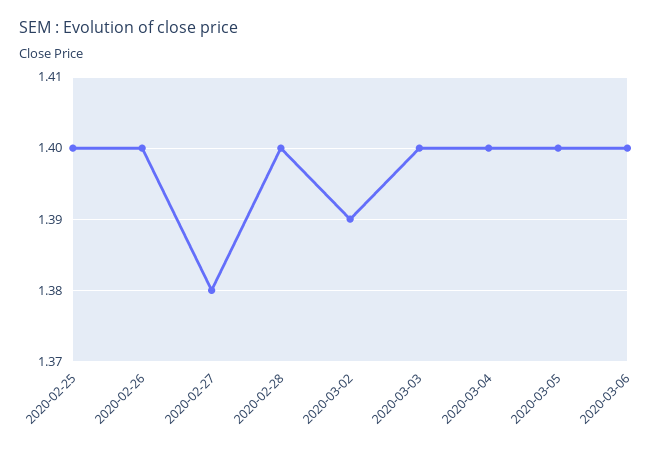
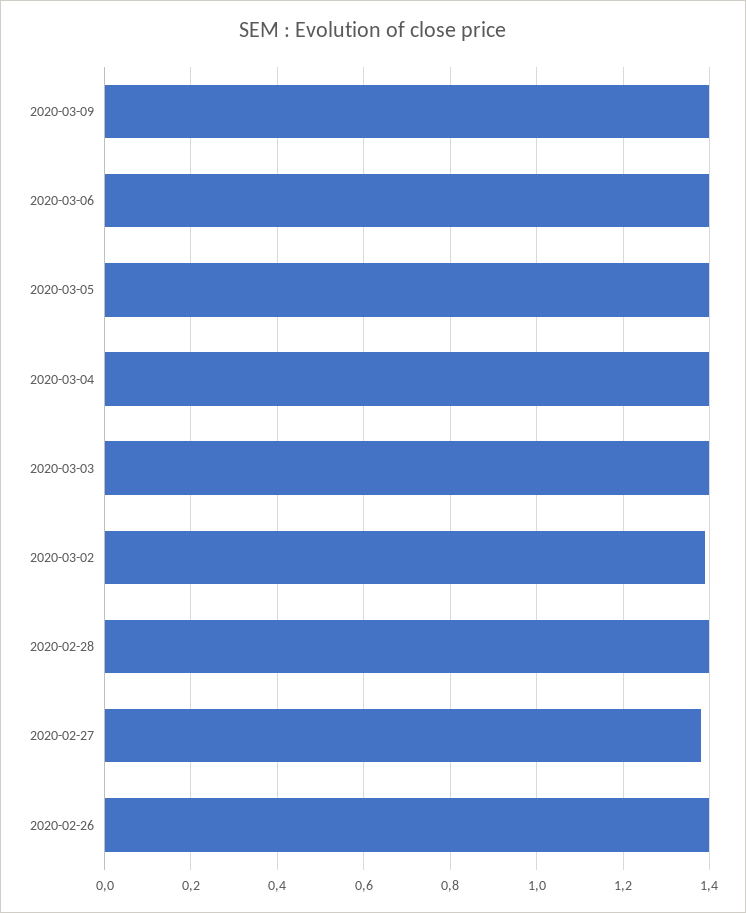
2020-02-25: 1.4 -> none
2020-03-09: none -> 1.4

